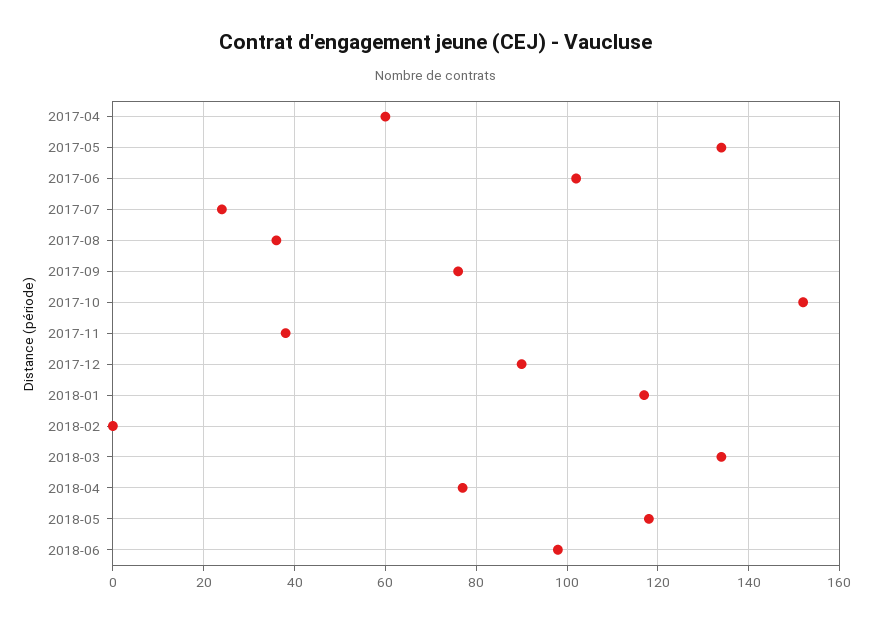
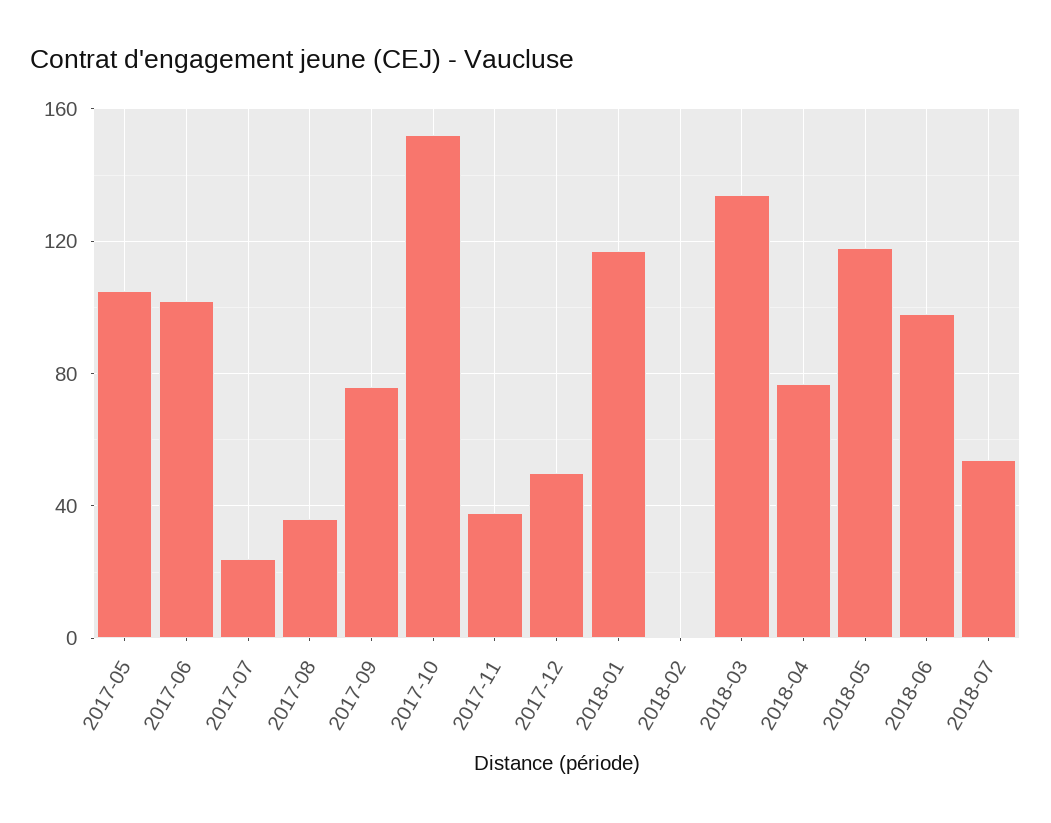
2017-04: 60 -> none
2017-05: 135 -> 105
2017-12: 90 -> 50
2018-07: none -> 55

